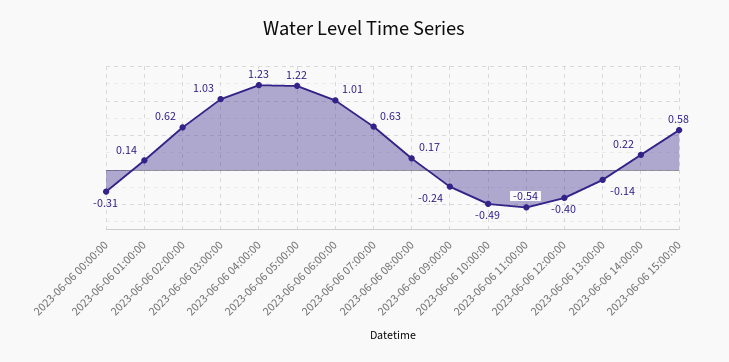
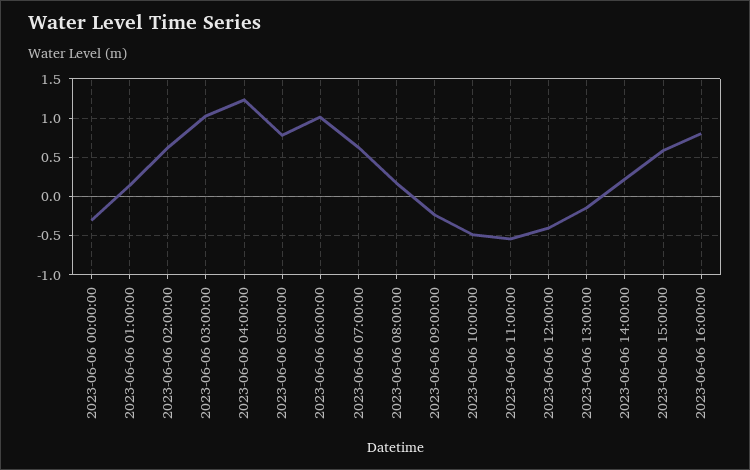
2023-06-06 05:00:00: 1.22 -> 0.8
2023-06-06 16:00:00: none -> 0.8

